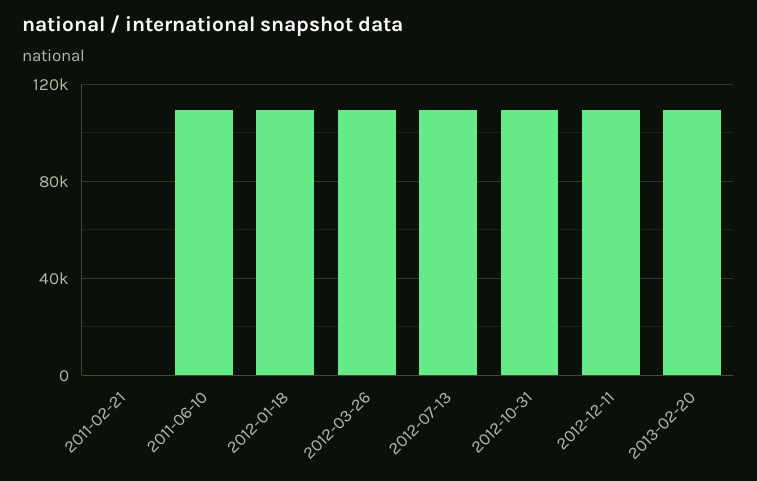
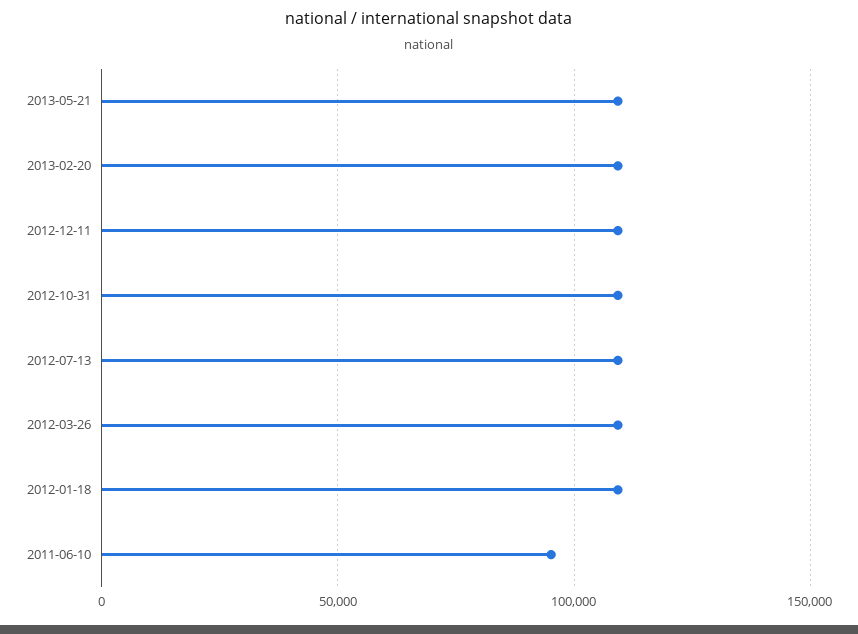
2011-02-21: 0 -> none
2011-06-10: 110000 -> 95000
2013-05-21: none -> 110000

